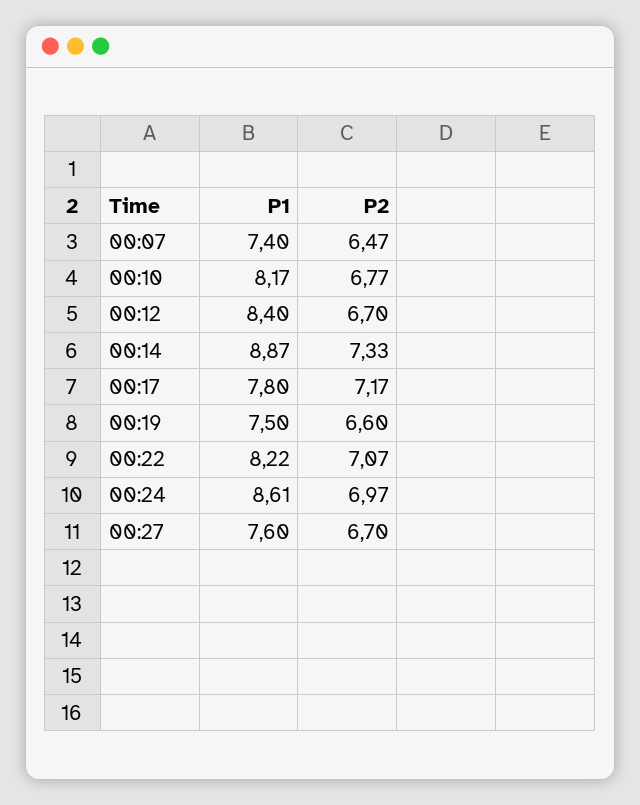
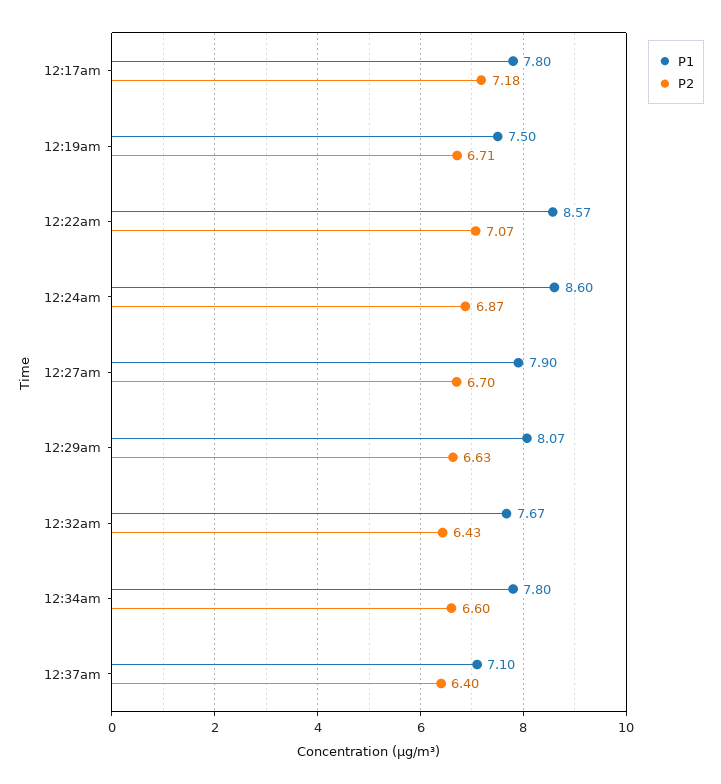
P1, 00:07: 7.4 -> none
P2, 00:07: 6.47 -> none
P1, 00:10: 8.17 -> none
P2, 00:10: 6.77 -> none
P1, 00:12: 8.4 -> none
P2, 00:12: 6.7 -> none
P1, 00:14: 8.87 -> none
P2, 00:14: 7.33 -> none
P2, 00:17: 7.17 -> 7.18
P2, 00:19: 6.6 -> 6.71
P1, 00:22: 8.22 -> 8.57
P1, 00:24: 8.61 -> 8.6
P2, 00:24: 6.97 -> 6.87
P1, 00:27: 7.6 -> 7.9
P1, 12:29am: none -> 8.07
P2, 12:29am: none -> 6.63
P1, 12:32am: none -> 7.67
P2, 12:32am: none -> 6.43
P1, 12:34am: none -> 7.8
P2, 12:34am: none -> 6.6
P1, 12:37am: none -> 7.1
P2, 12:37am: none -> 6.4

